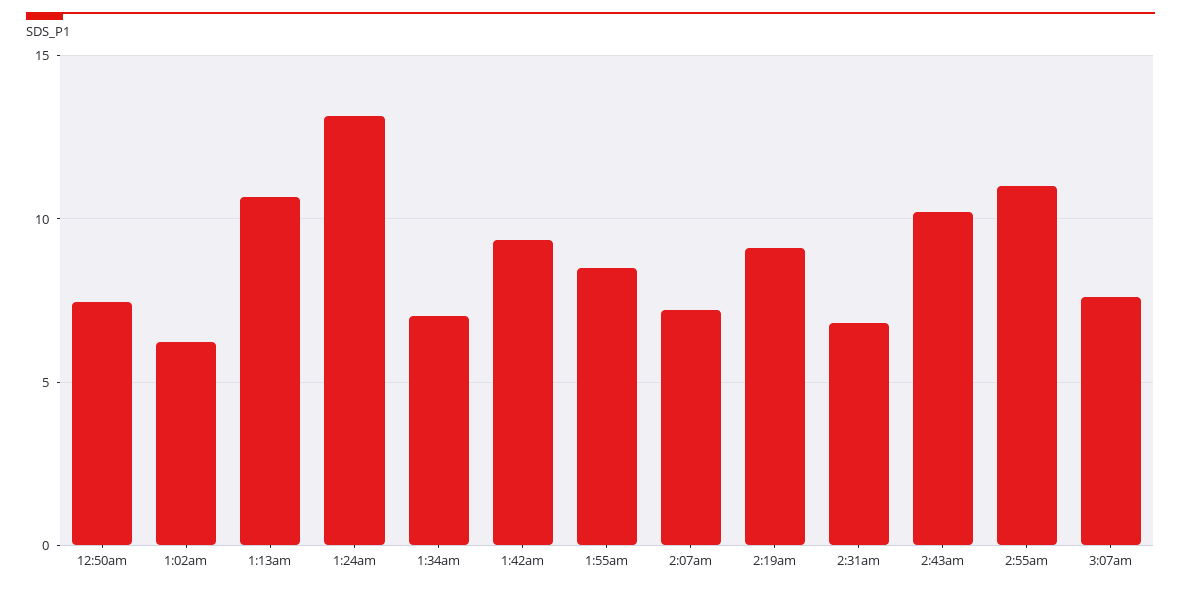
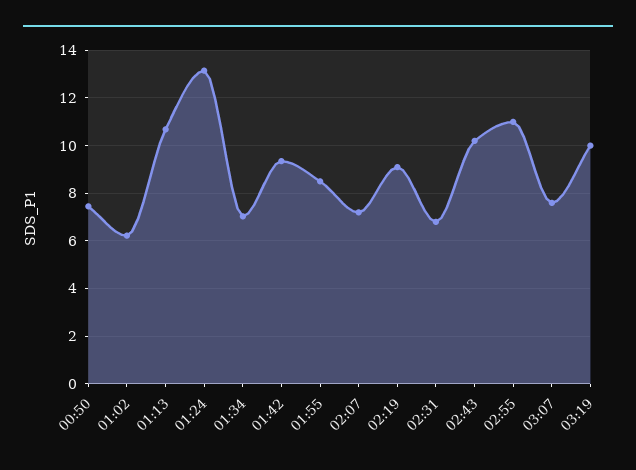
03:19: none -> 10

